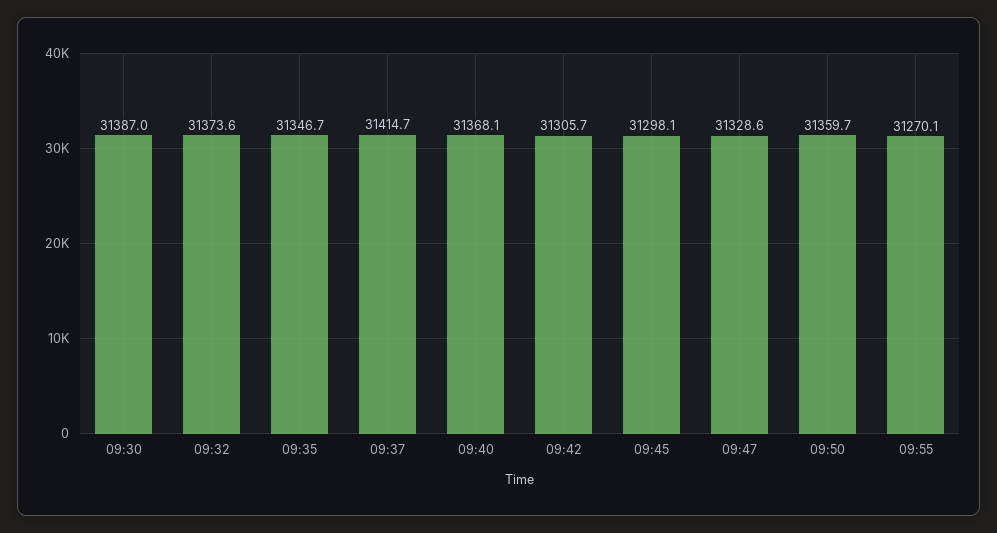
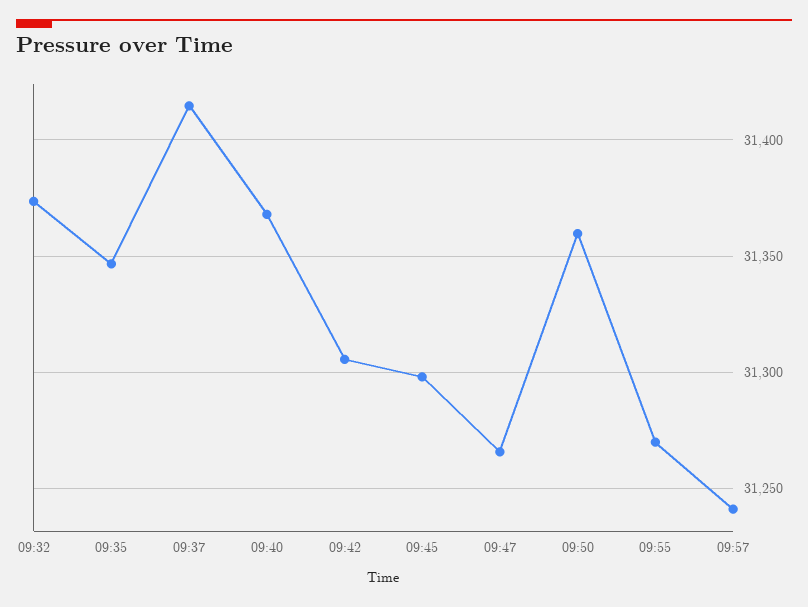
09:30: 31387 -> none
09:47: 31328.6 -> 31265
09:57: none -> 31240

